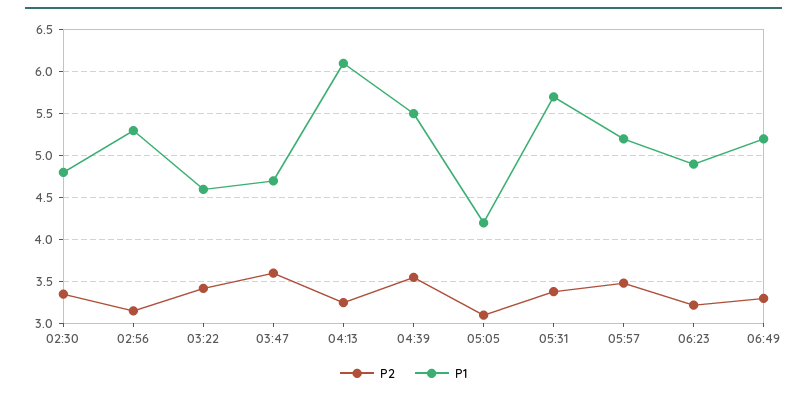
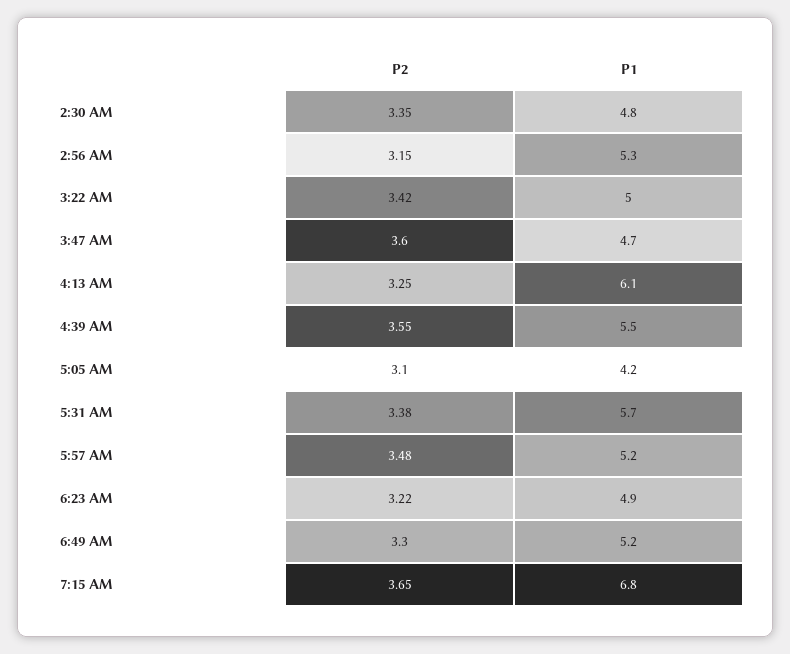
P1, 03:22: 4.6 -> 5
P2, 7:15 AM: none -> 3.65
P1, 7:15 AM: none -> 6.8

